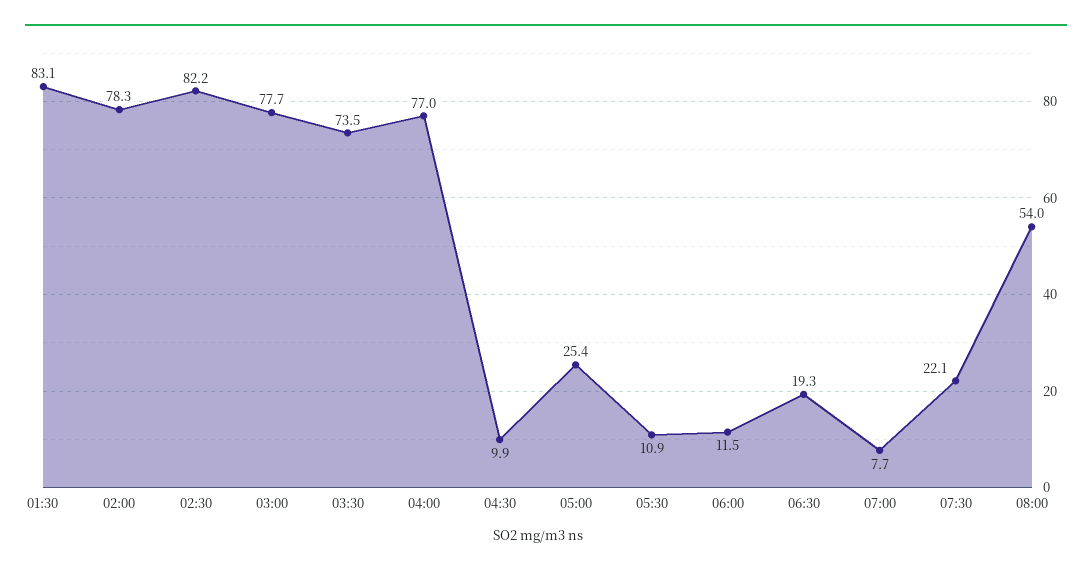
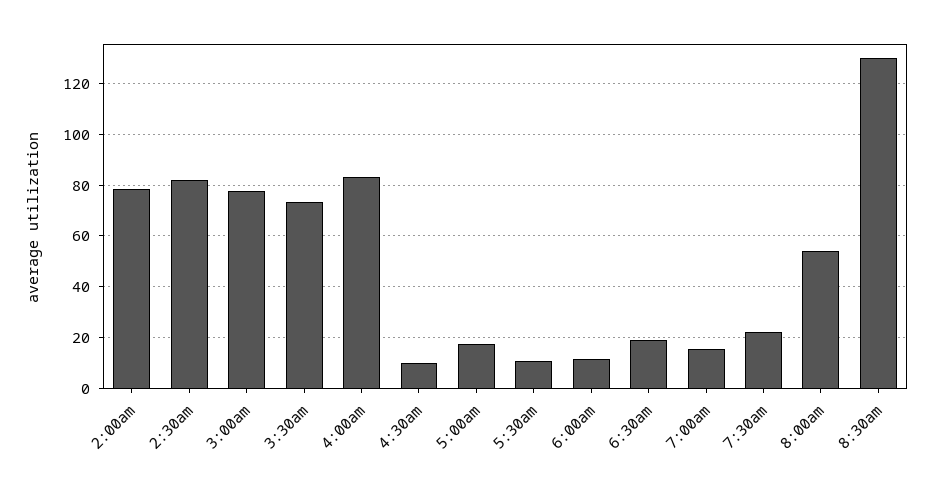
01:30: 83.1 -> none
04:00: 77 -> 82.5
05:00: 25.4 -> 17.5
07:00: 7.7 -> 15
8:30am: none -> 130

